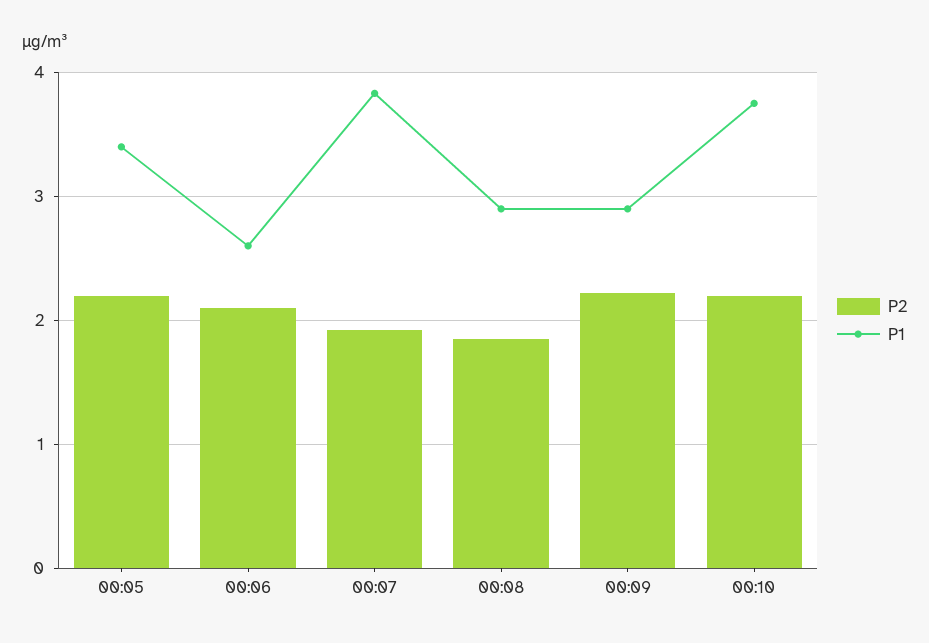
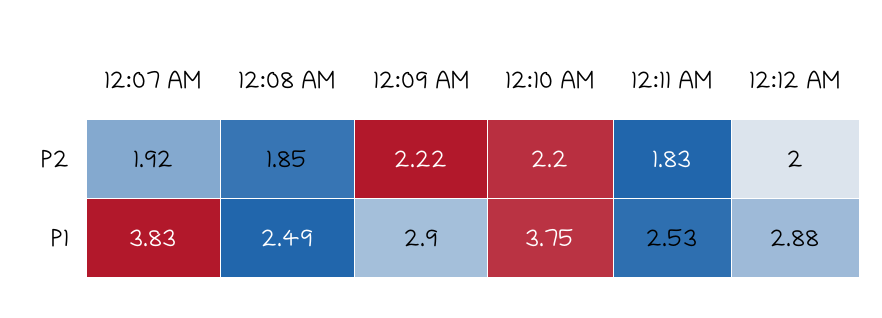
P2, 00:05: 2.2 -> none
P1, 00:05: 3.4 -> none
P2, 00:06: 2.1 -> none
P1, 00:06: 2.6 -> none
P1, 00:08: 2.9 -> 2.49
P2, 12:11 AM: none -> 1.83
P2, 12:12 AM: none -> 2
P1, 12:11 AM: none -> 2.53
P1, 12:12 AM: none -> 2.88

